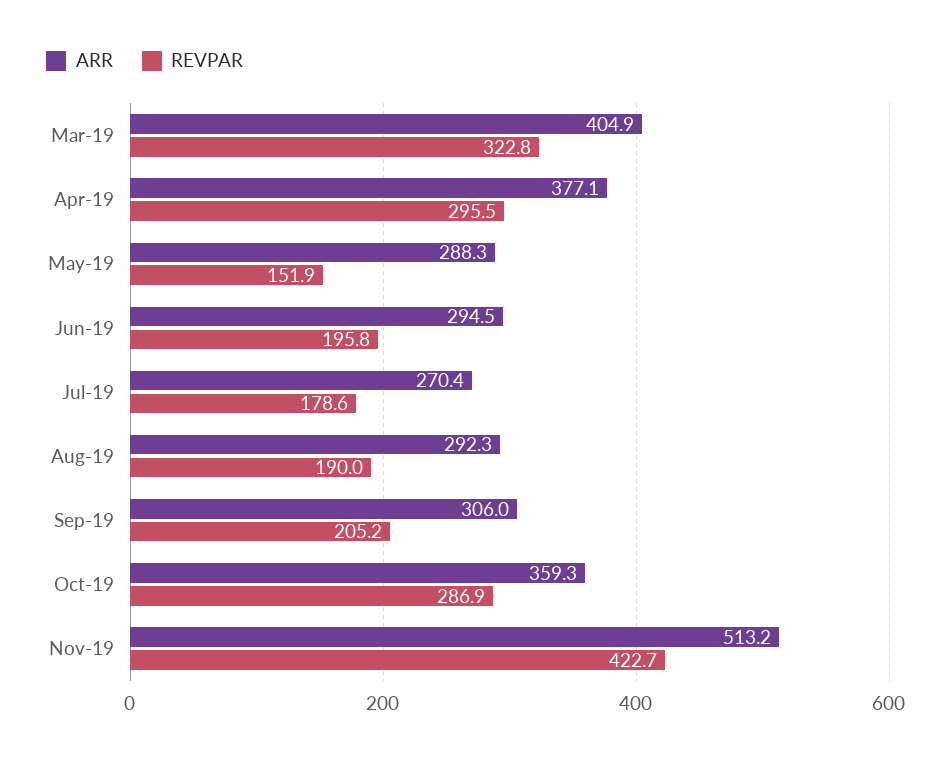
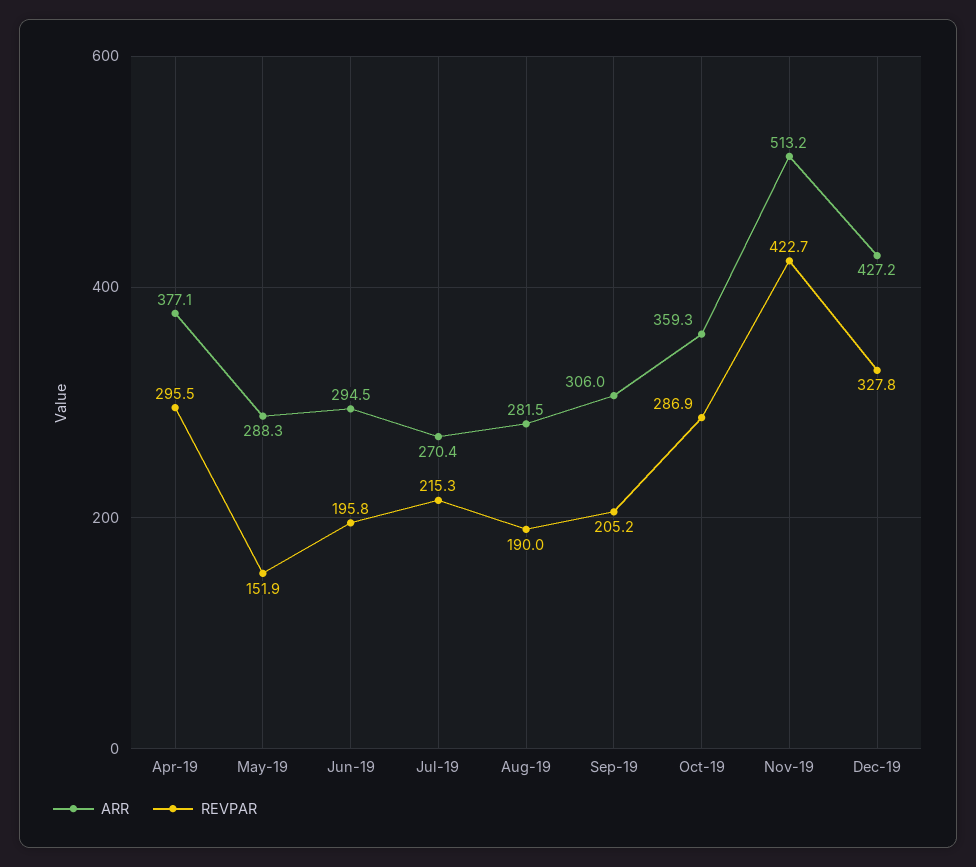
ARR, Mar-19: 404.9 -> none
REVPAR, Mar-19: 322.8 -> none
REVPAR, Jul-19: 178.6 -> 215.3
ARR, Aug-19: 292.3 -> 281.5
ARR, Dec-19: none -> 427.2
REVPAR, Dec-19: none -> 327.8

